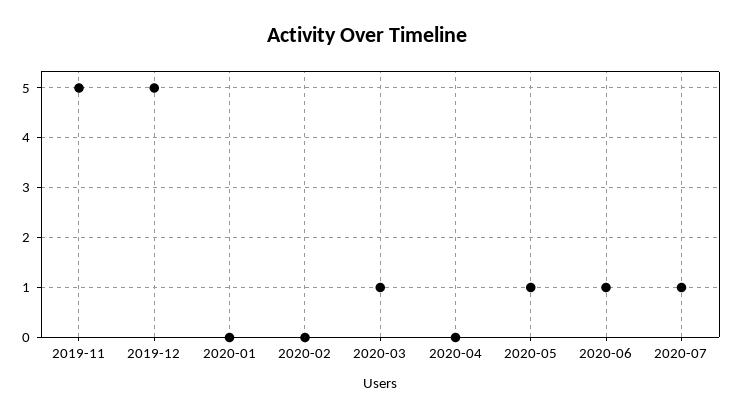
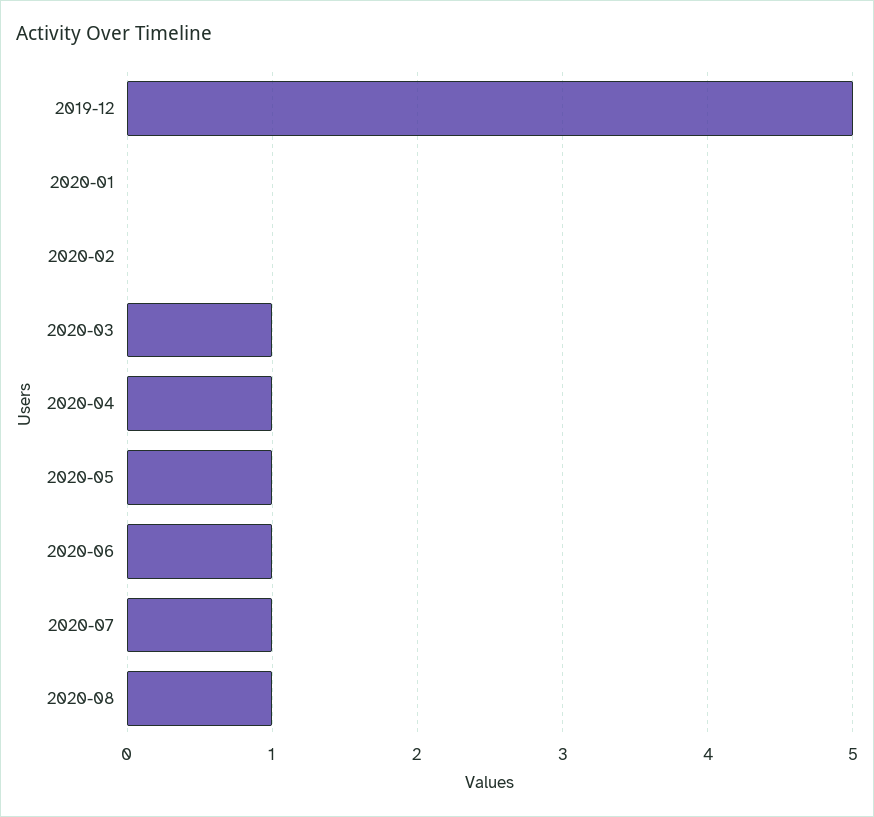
2019-11: 5 -> none
2020-04: 0 -> 1
2020-08: none -> 1

